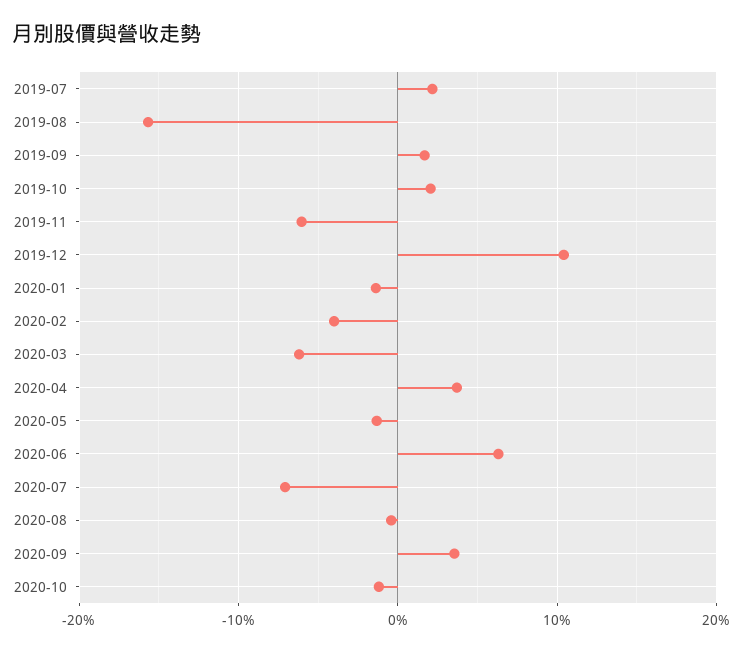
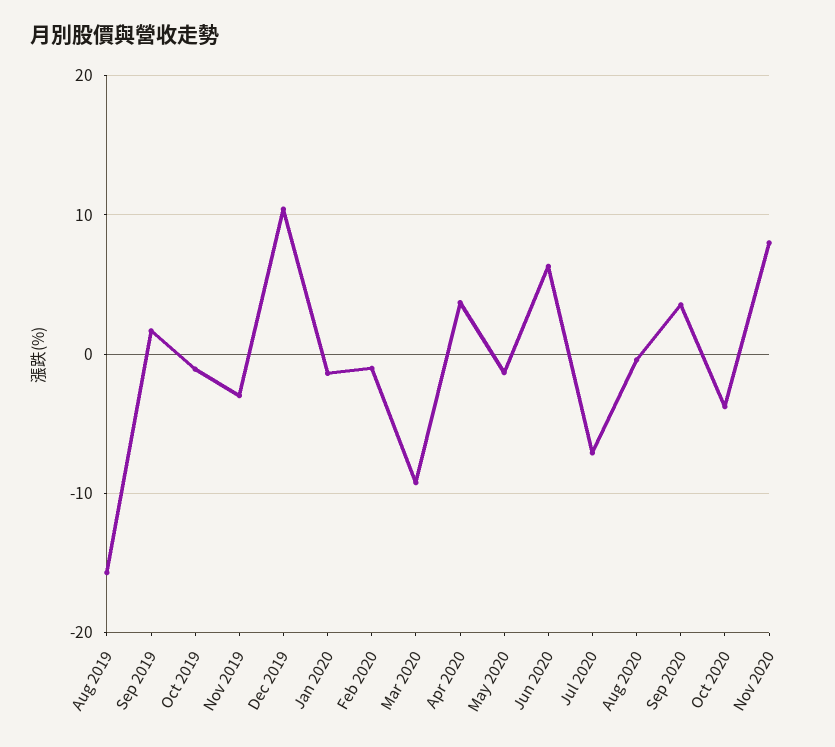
2019-07: 2 -> none
2019-10: 2 -> -1
2019-11: -6 -> -3
2020-02: -4 -> -1
2020-03: -6 -> -9
2020-10: -1 -> -4
Nov 2020: none -> 8

